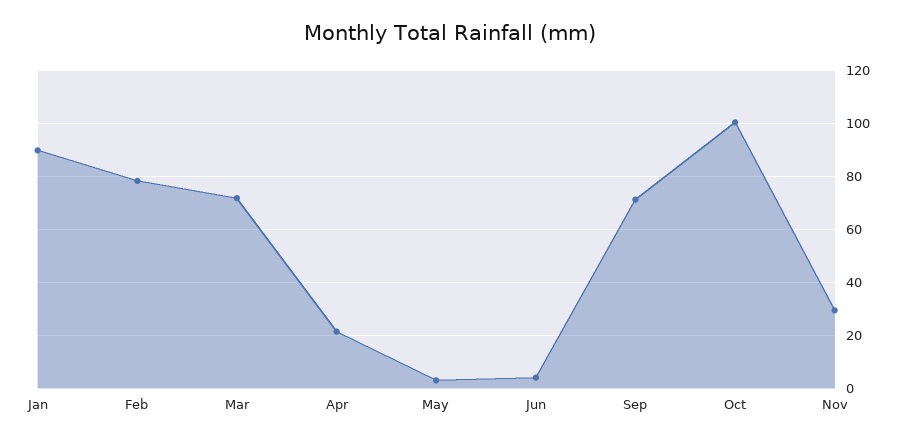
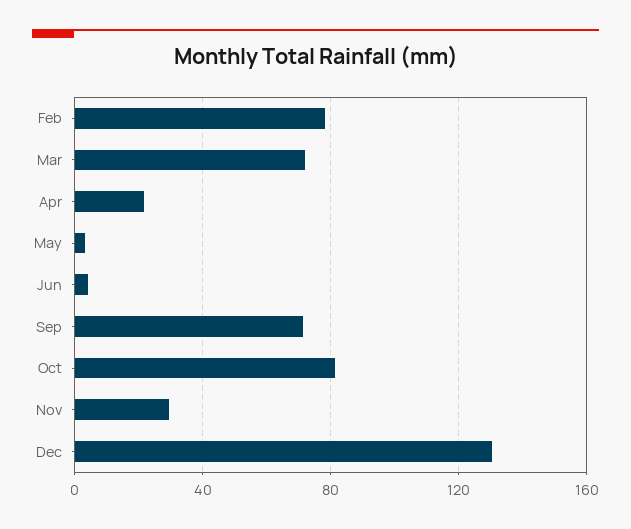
Jan: 90 -> none
Oct: 100 -> 80
Dec: none -> 130

